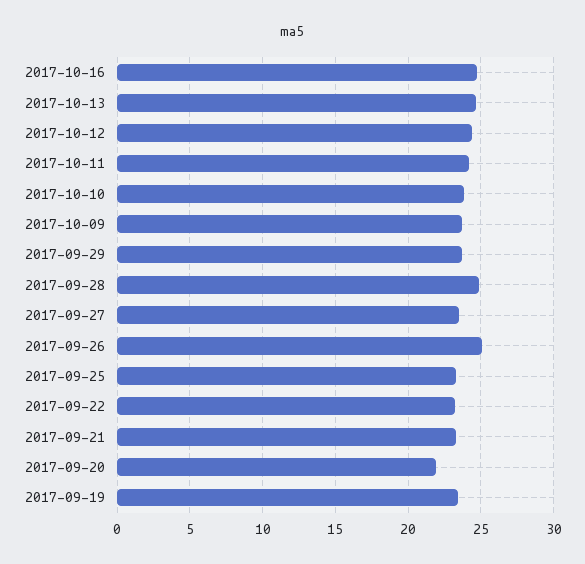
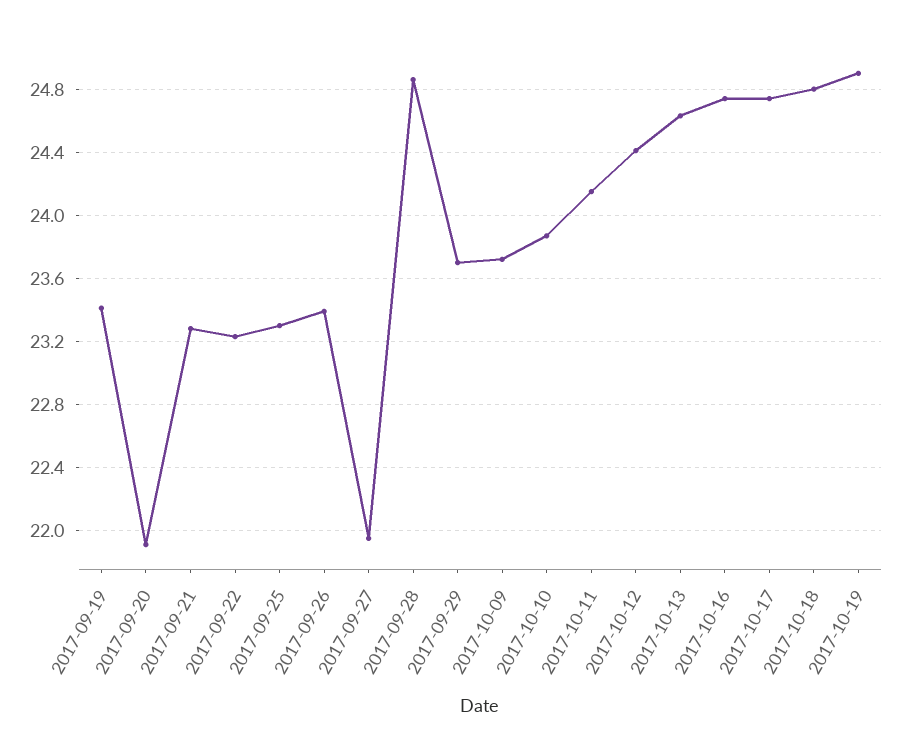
2017-09-27: 23.5 -> 21.95
2017-09-26: 25 -> 23.4
2017-10-17: none -> 24.75
2017-10-18: none -> 24.8
2017-10-19: none -> 24.9

